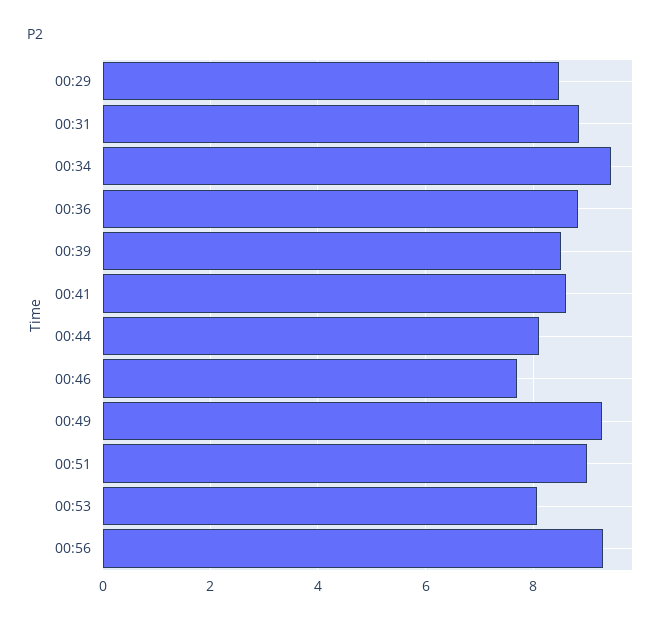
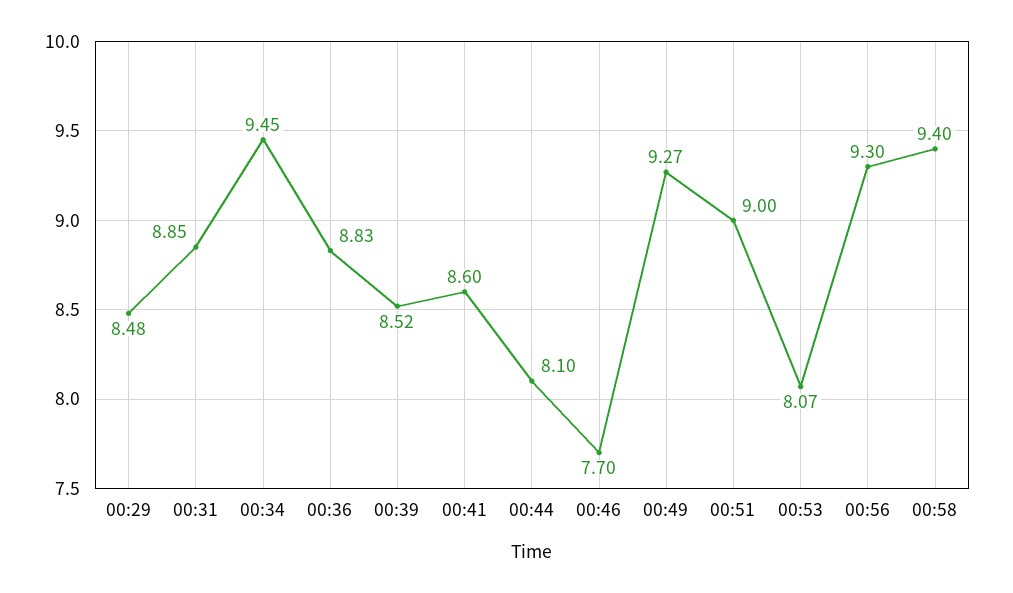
00:58: none -> 9.4

